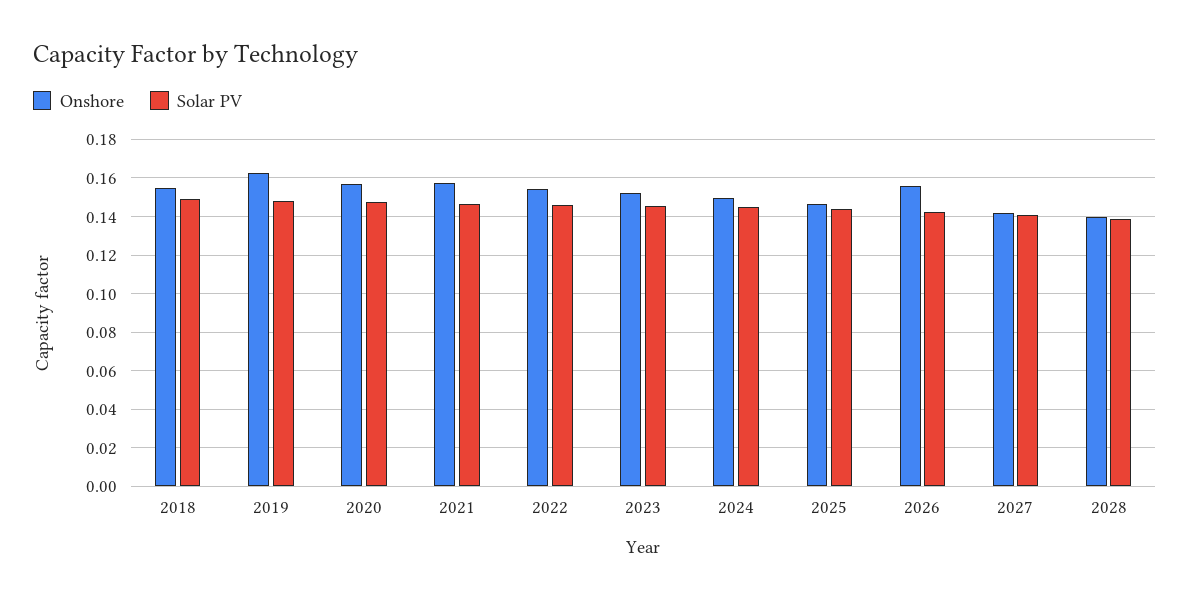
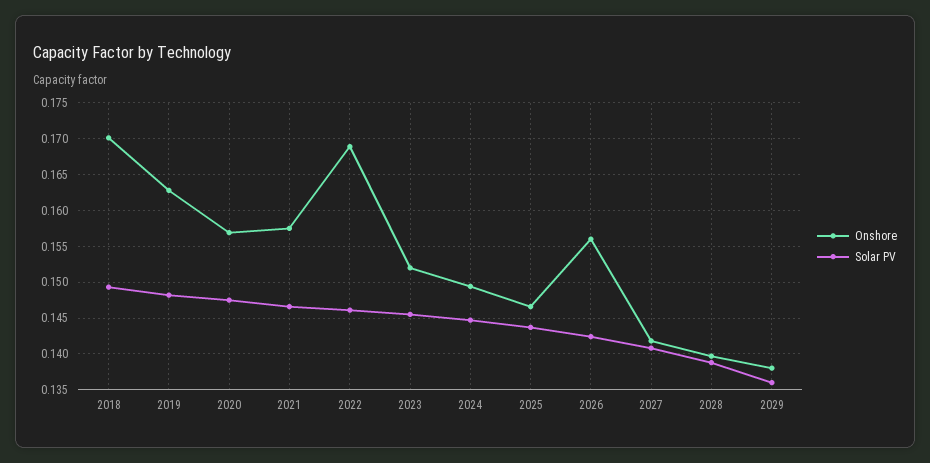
Onshore, 2018: 0.155 -> 0.17
Onshore, 2022: 0.155 -> 0.169
Onshore, 2029: none -> 0.138
Solar PV, 2029: none -> 0.136

